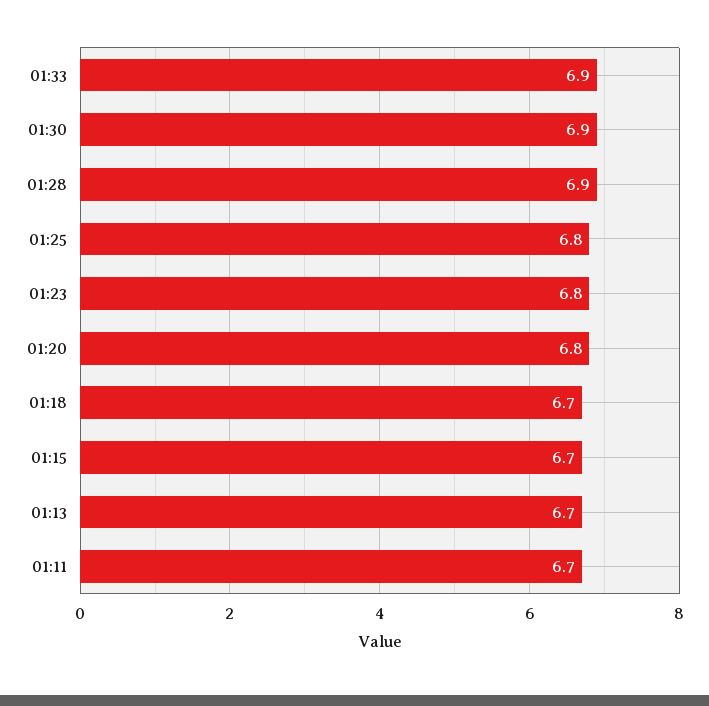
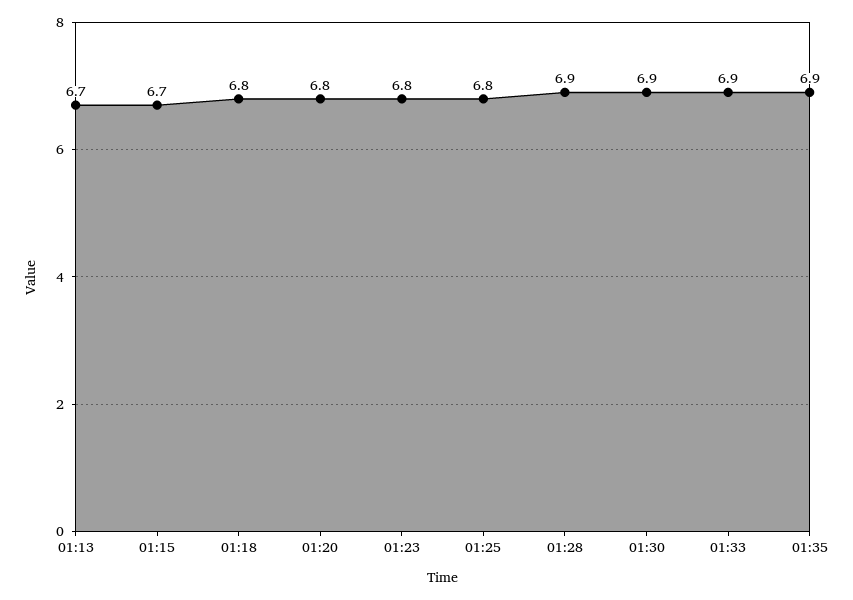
01:18: 6.7 -> 6.8
01:11: 6.7 -> none
01:35: none -> 6.9

